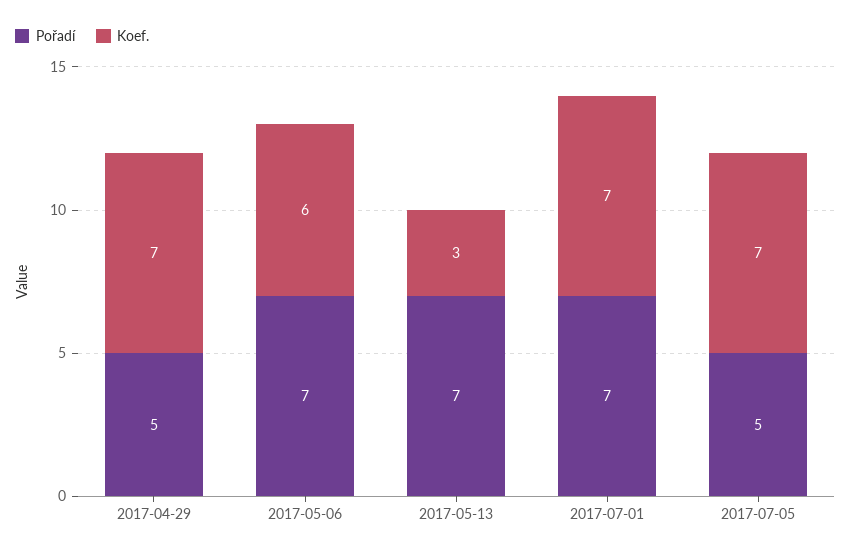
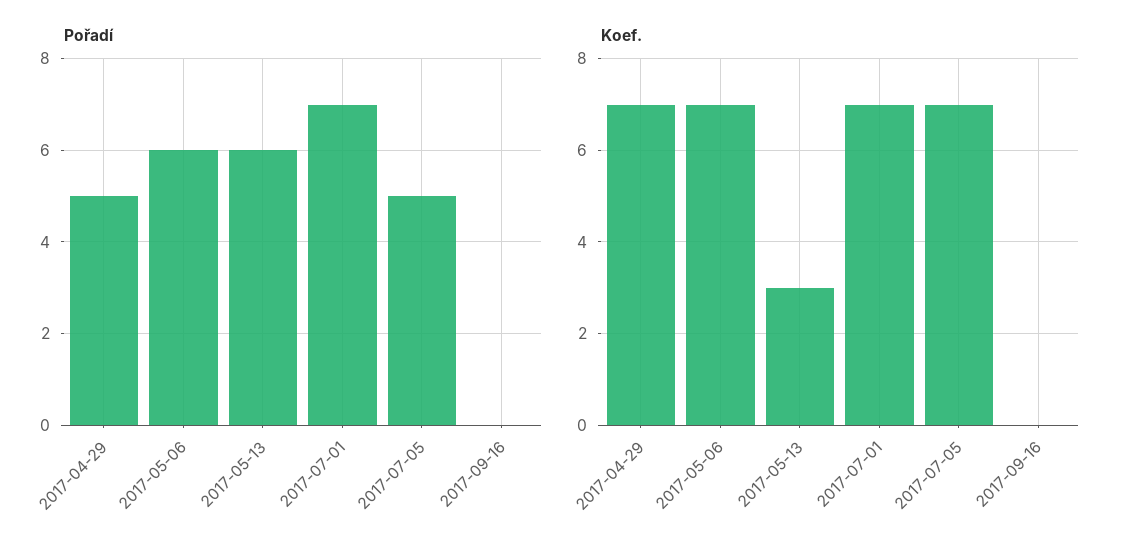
Pořadí, 2017-05-06: 7 -> 6
Koef., 2017-05-06: 6 -> 7
Pořadí, 2017-05-13: 7 -> 6
Pořadí, 2017-09-16: none -> 0
Koef., 2017-09-16: none -> 0

